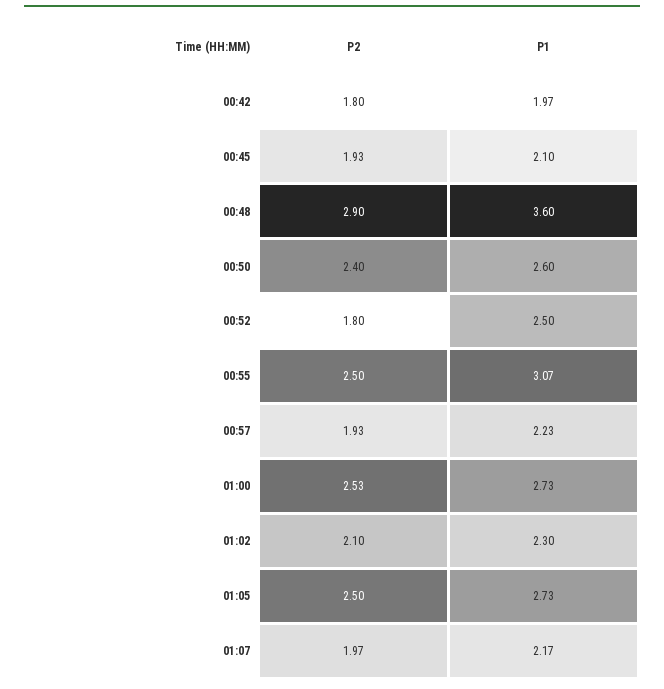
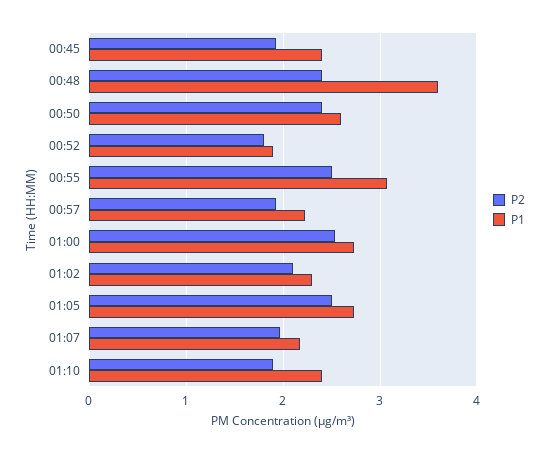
P2, 00:42: 1.8 -> none
P1, 00:42: 1.97 -> none
P1, 00:45: 2.1 -> 2.4
P2, 00:48: 2.9 -> 2.4
P1, 00:52: 2.5 -> 1.9
P2, 01:10: none -> 1.9
P1, 01:10: none -> 2.4

